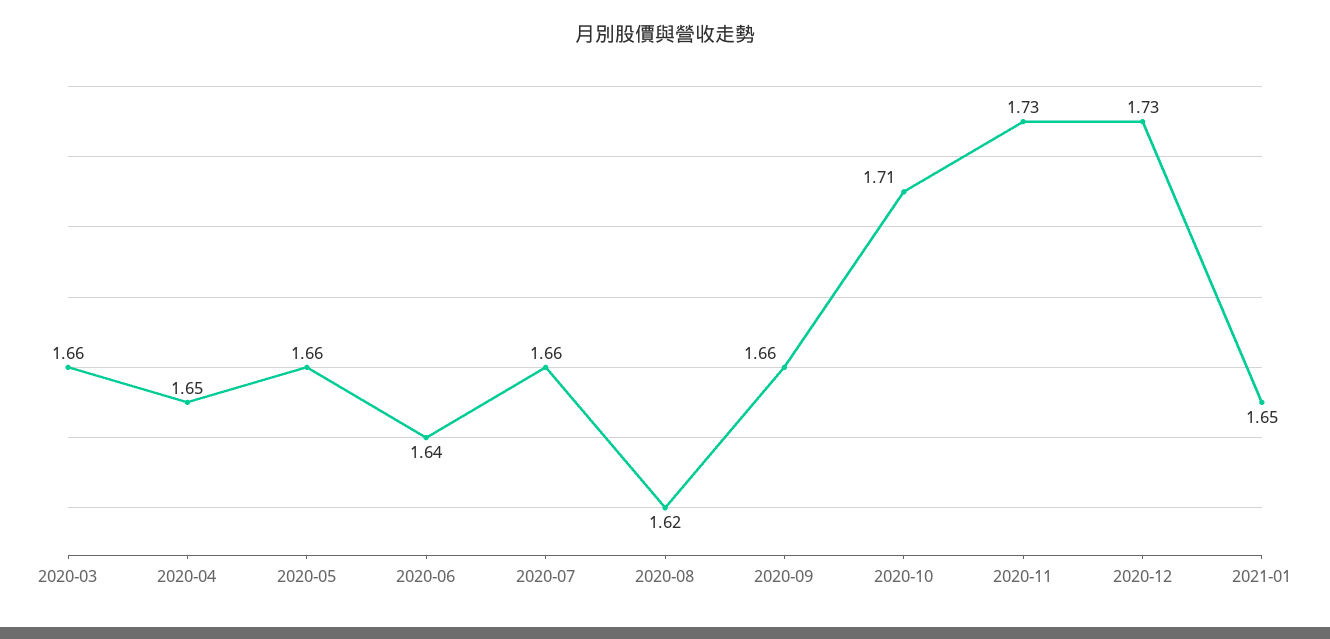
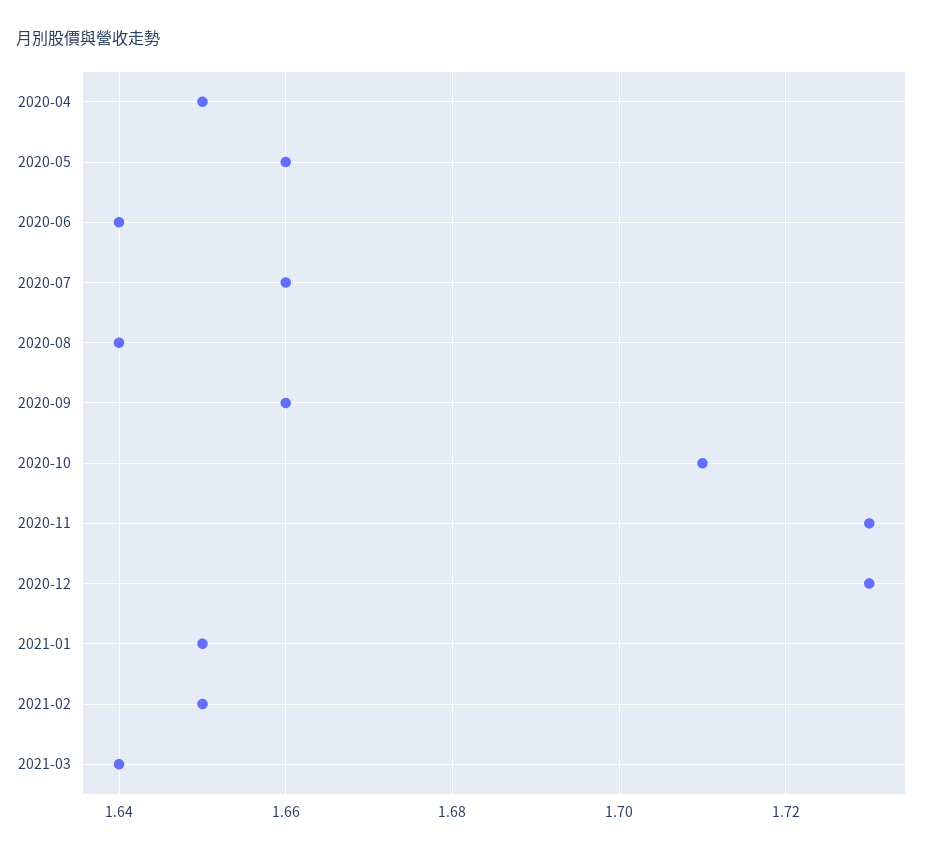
2020-03: 1.66 -> none
2020-08: 1.62 -> 1.64
2021-02: none -> 1.65
2021-03: none -> 1.64

